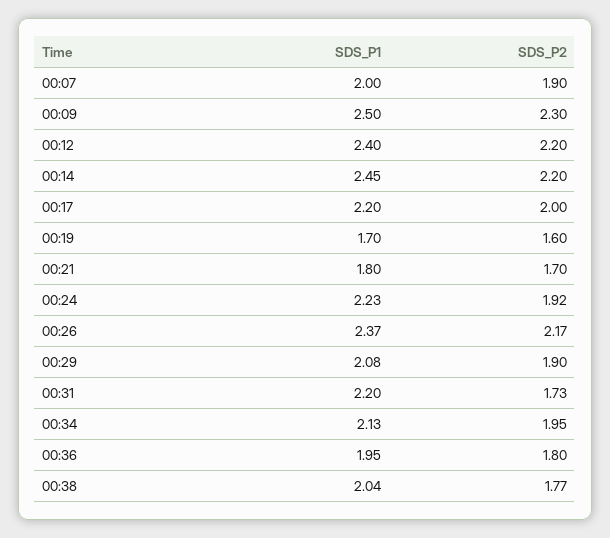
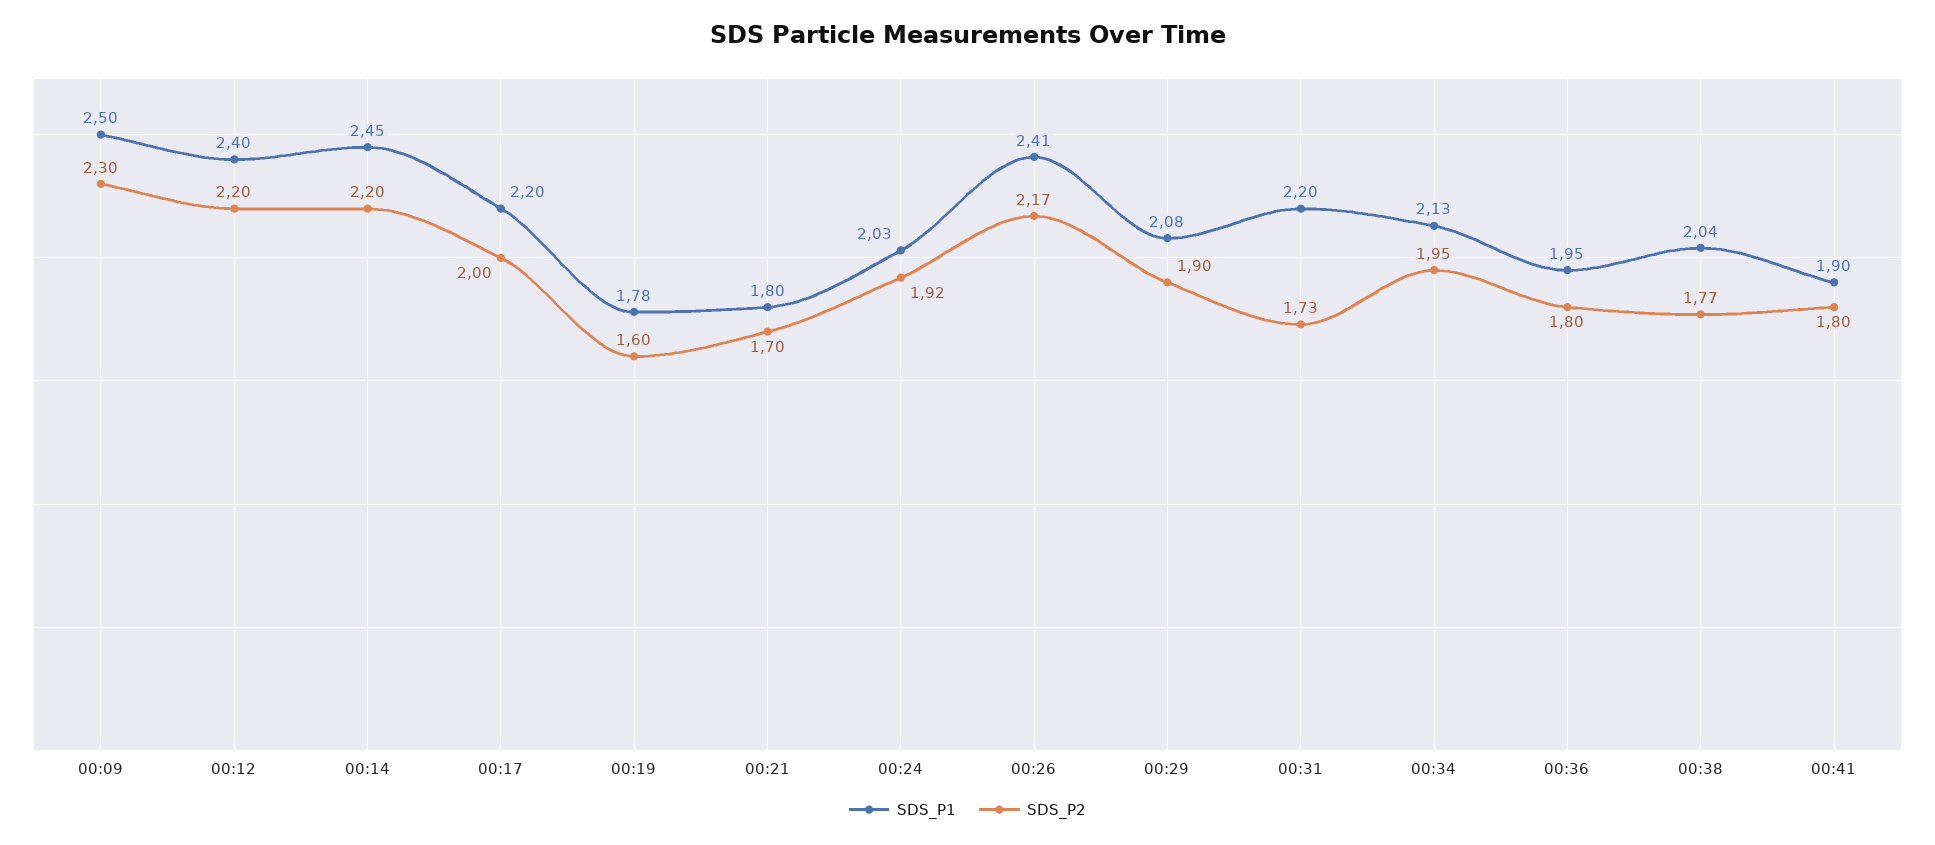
SDS_P1, 00:07: 2 -> none
SDS_P2, 00:07: 1.9 -> none
SDS_P1, 00:19: 1.7 -> 1.78
SDS_P1, 00:24: 2.23 -> 2.03
SDS_P1, 00:26: 2.37 -> 2.41
SDS_P1, 00:41: none -> 1.9
SDS_P2, 00:41: none -> 1.8

